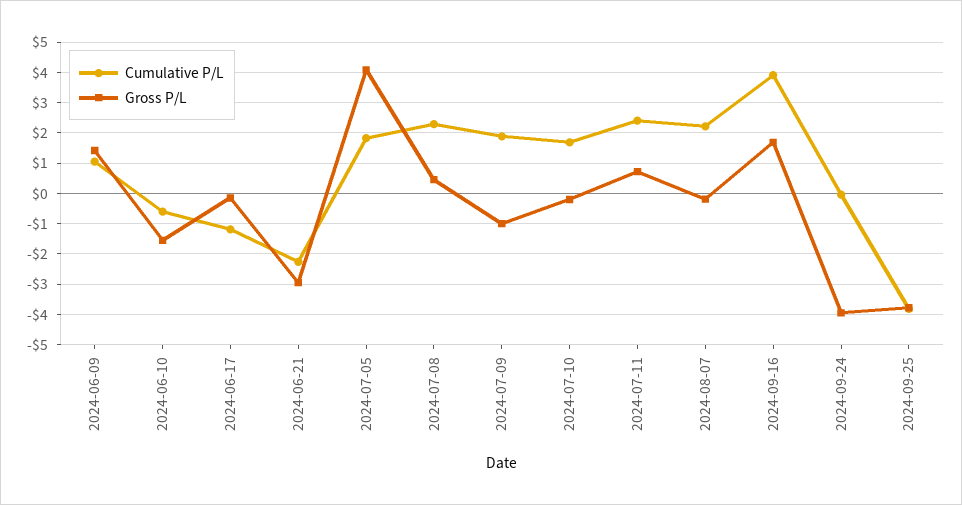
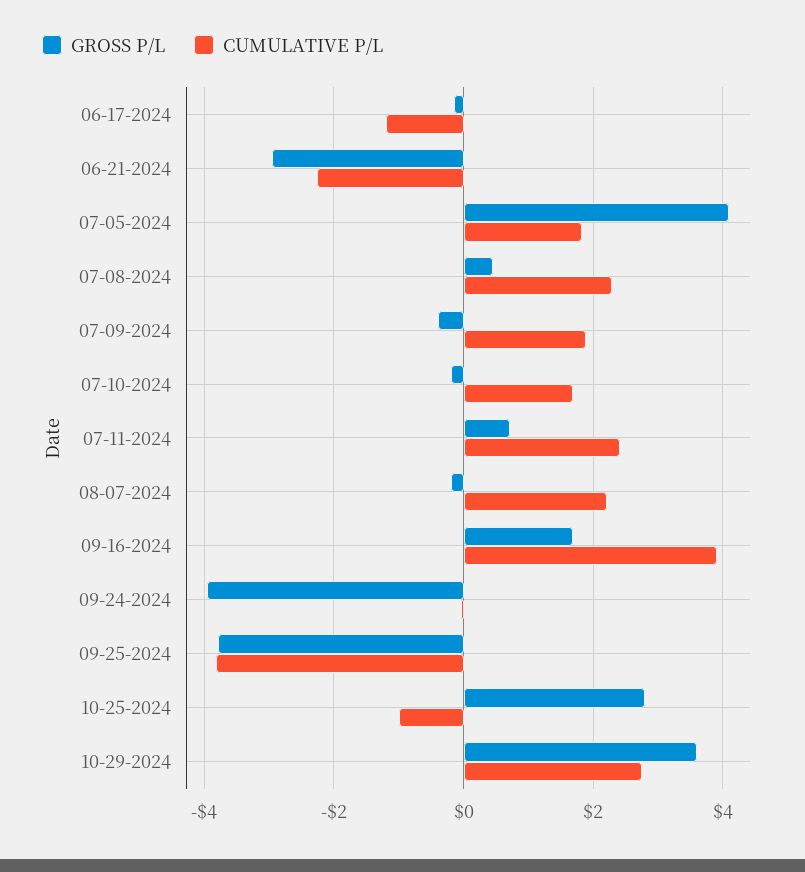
Cumulative P/L, 2024-06-09: 1 -> none
Gross P/L, 2024-06-09: 1.4 -> none
Cumulative P/L, 2024-06-10: -0.6 -> none
Gross P/L, 2024-06-10: -1.6 -> none
Gross P/L, 2024-07-09: -1 -> -0.4
Gross P/L, 10-25-2024: none -> 2.8
Cumulative P/L, 10-25-2024: none -> -1
Gross P/L, 10-29-2024: none -> 3.6
Cumulative P/L, 10-29-2024: none -> 2.8

